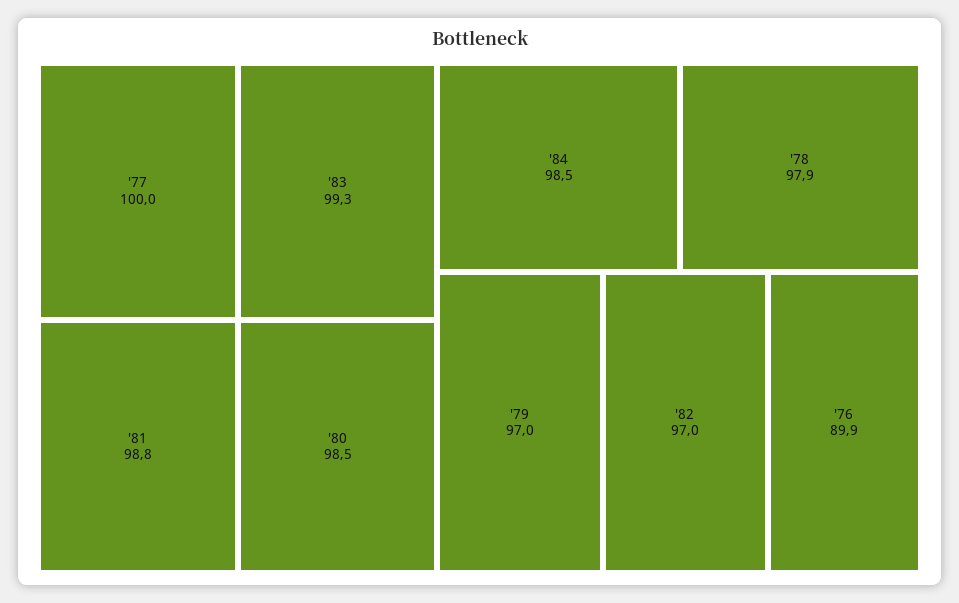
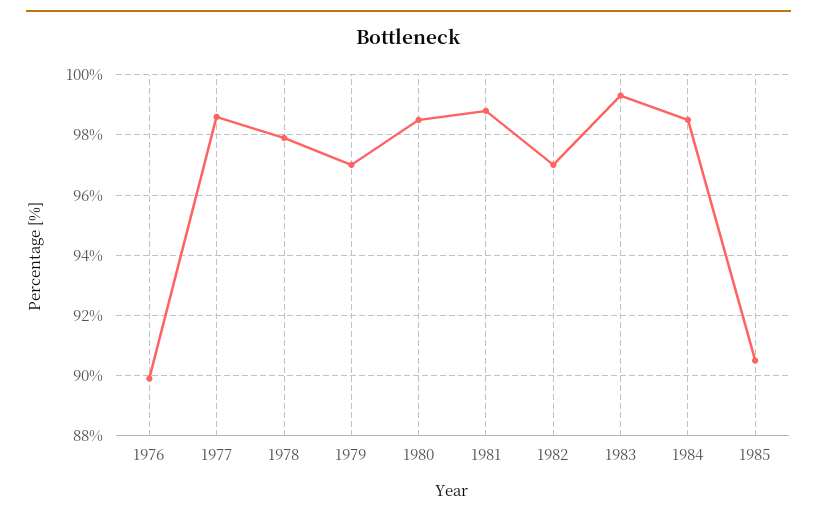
'77: 100 -> 98.5
1985: none -> 90.5

